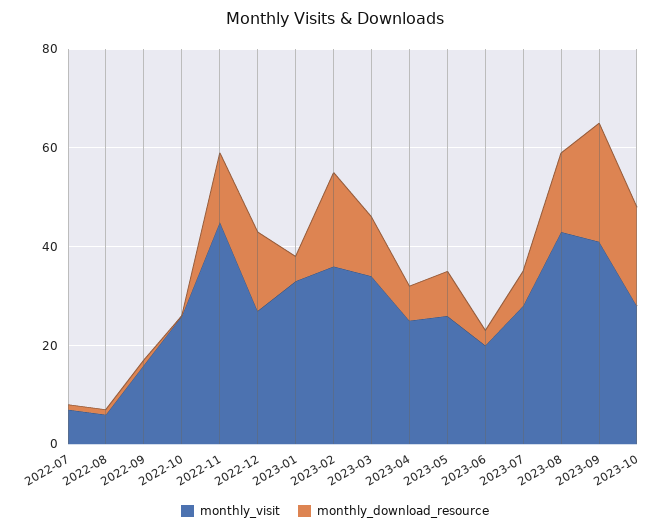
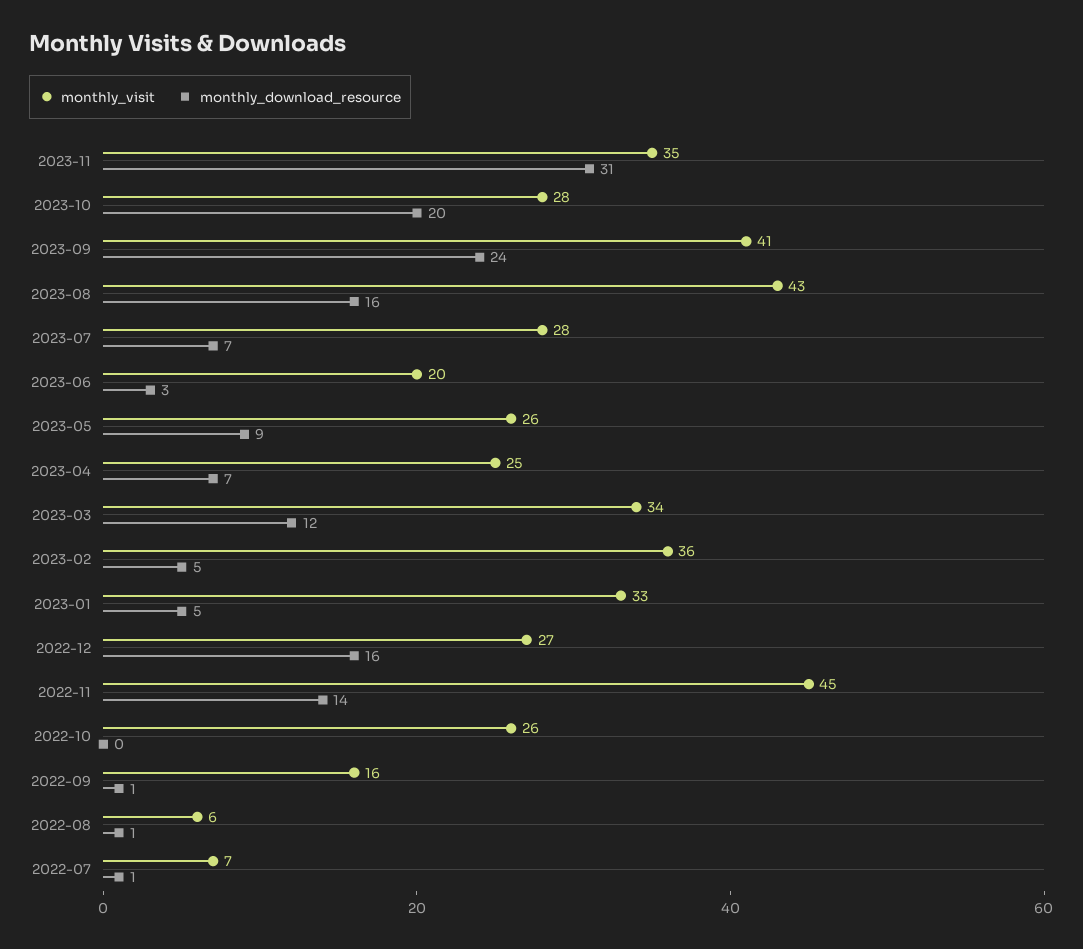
monthly_download_resource, 2023-02: 20 -> 5
monthly_visit, 2023-11: none -> 35
monthly_download_resource, 2023-11: none -> 31

